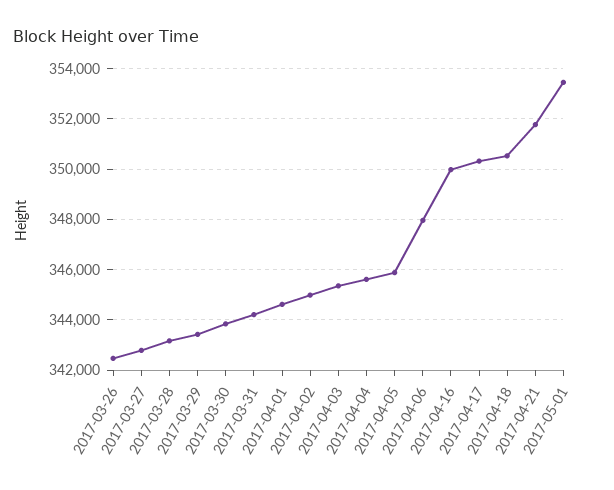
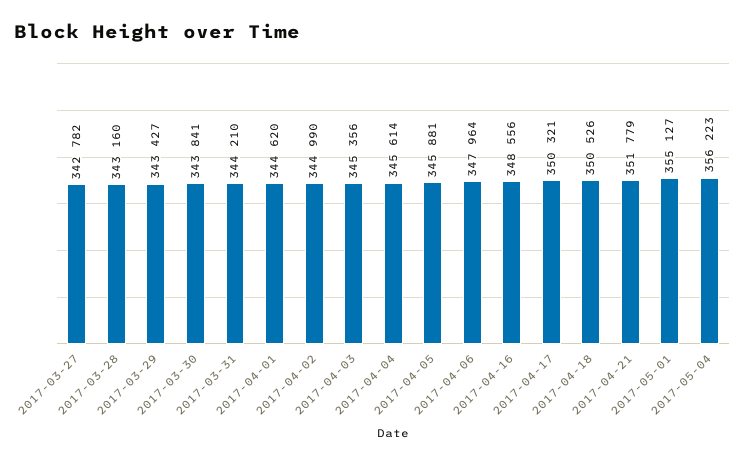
2017-03-26: 342500 -> none
2017-04-16: 350000 -> 348556
2017-05-01: 353500 -> 355127
2017-05-04: none -> 356223

